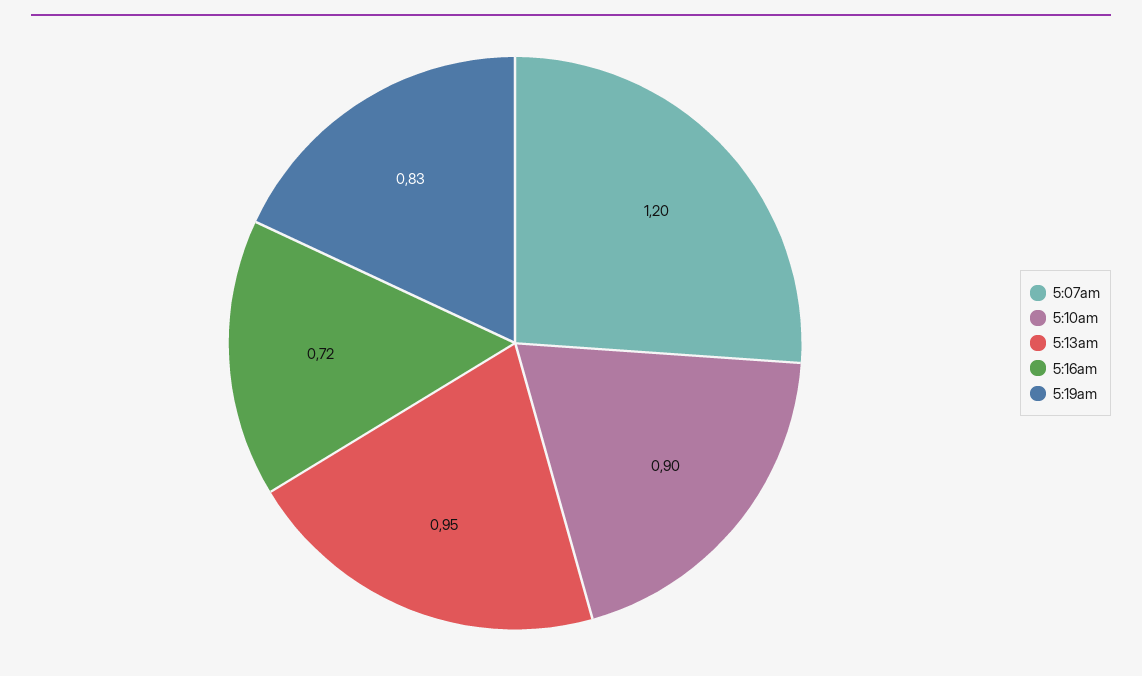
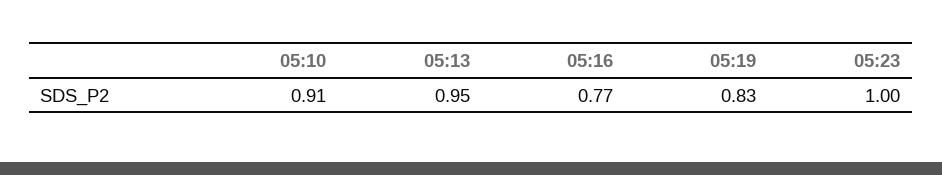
5:07am: 1.2 -> none
5:10am: 0.9 -> 0.91
5:16am: 0.72 -> 0.77
05:23: none -> 1

